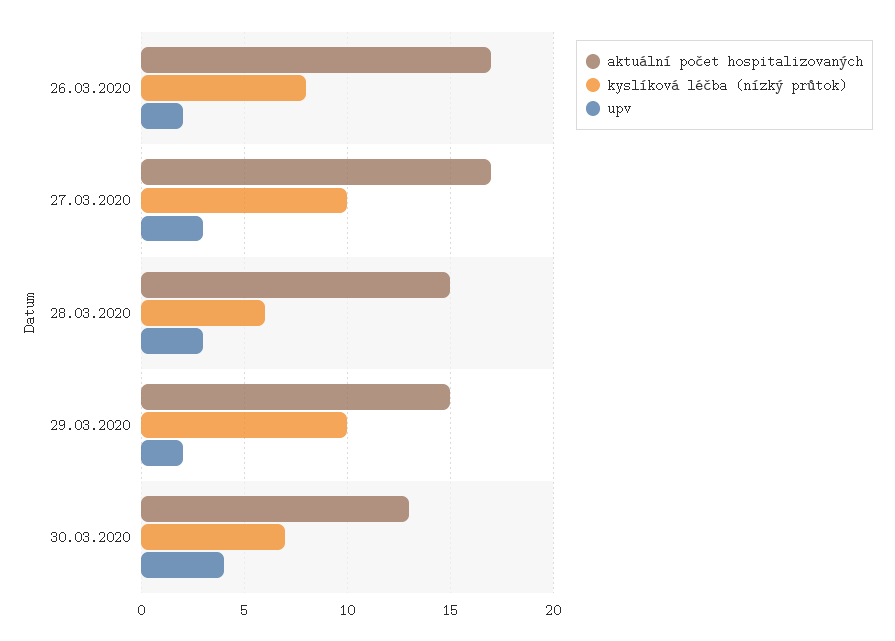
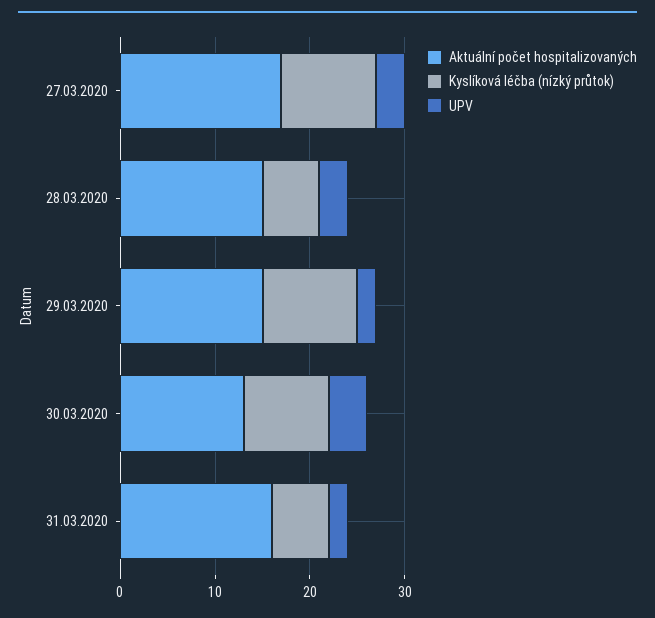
aktuální počet hospitalizovaných, 26.03.2020: 17 -> none
kyslíková léčba (nízký průtok), 26.03.2020: 8 -> none
upv, 26.03.2020: 2 -> none
kyslíková léčba (nízký průtok), 30.03.2020: 7 -> 9
aktuální počet hospitalizovaných, 31.03.2020: none -> 16
kyslíková léčba (nízký průtok), 31.03.2020: none -> 6
upv, 31.03.2020: none -> 2

